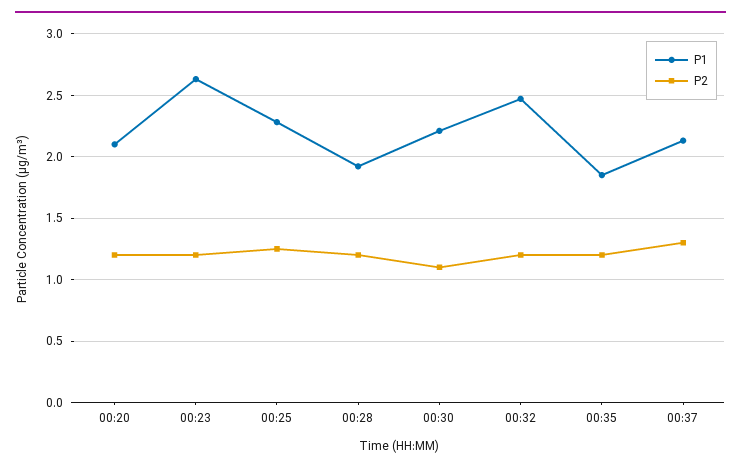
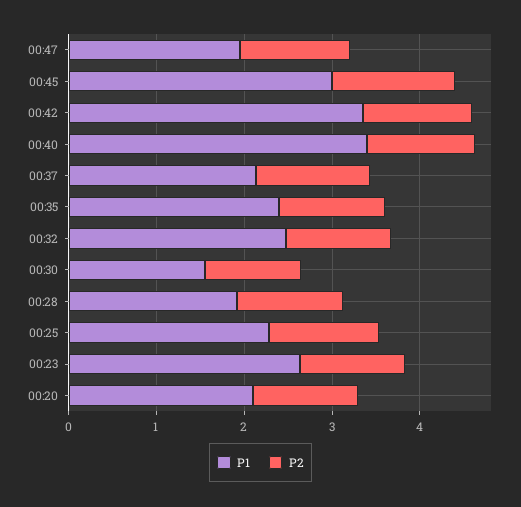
P1, 00:30: 2.2 -> 1.6
P1, 00:35: 1.85 -> 2.4
P1, 00:47: none -> 2
P2, 00:47: none -> 1.2
P1, 00:45: none -> 3
P2, 00:45: none -> 1.4
P1, 00:42: none -> 3.4
P2, 00:42: none -> 1.2
P1, 00:40: none -> 3.4
P2, 00:40: none -> 1.2

